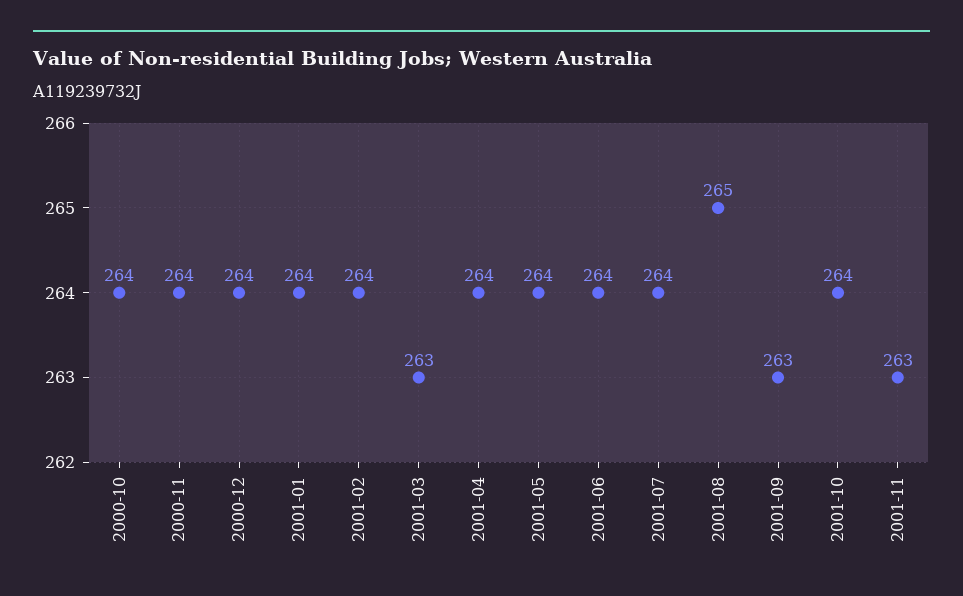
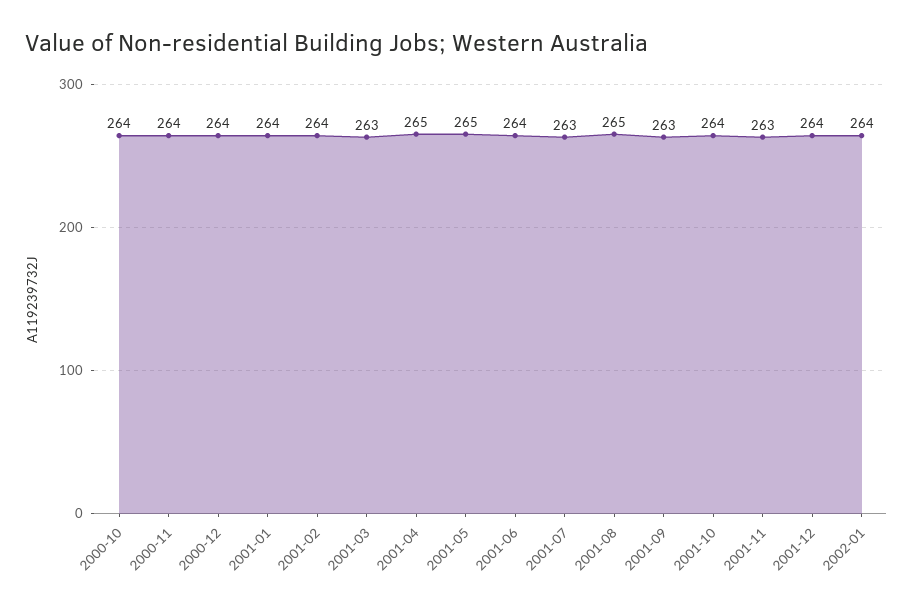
2001-04: 264 -> 265
2001-05: 264 -> 265
2001-07: 264 -> 263
2001-12: none -> 264
2002-01: none -> 264

